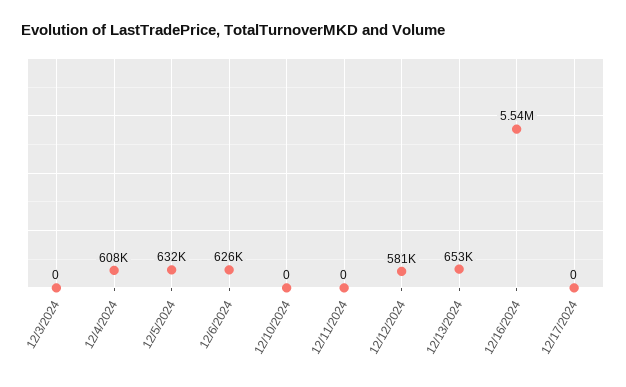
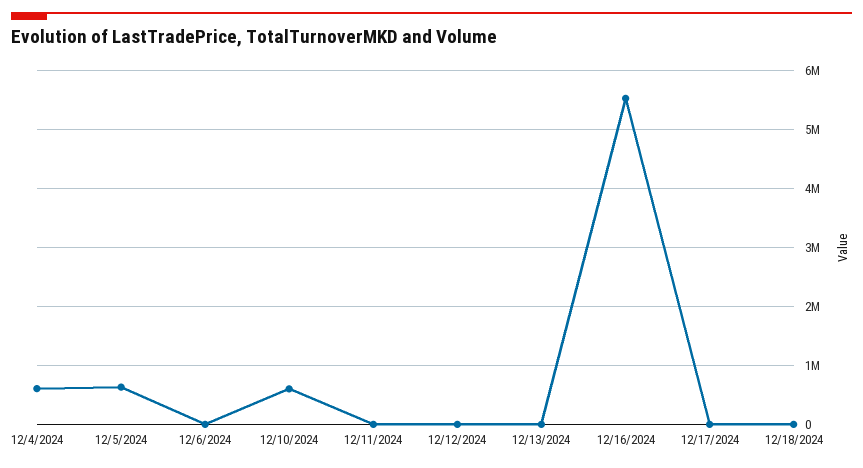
12/3/2024: 0 -> none
12/6/2024: 626000 -> 0
12/10/2024: 0 -> 600000
12/12/2024: 581000 -> 0
12/13/2024: 653000 -> 0
12/18/2024: none -> 0

